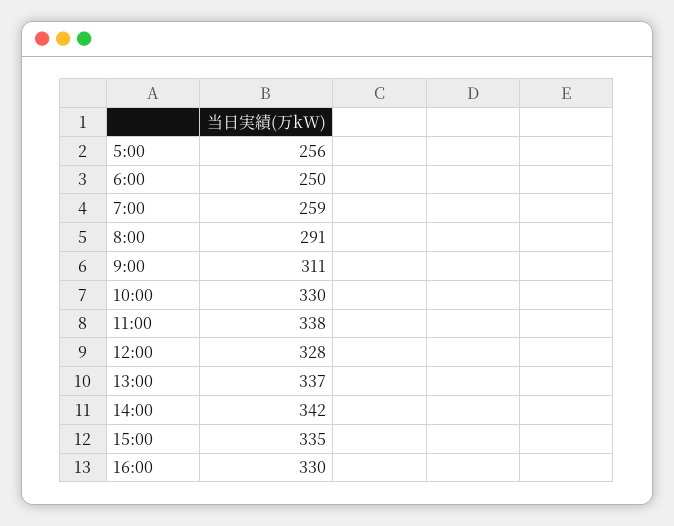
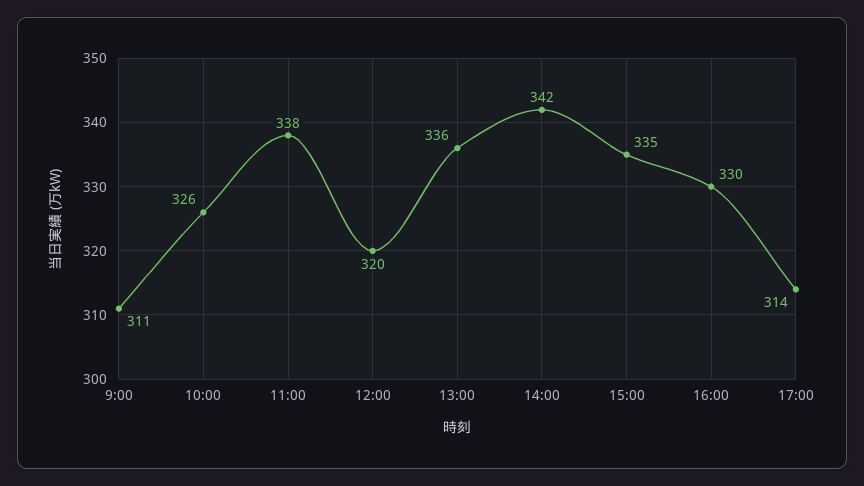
5:00: 256 -> none
6:00: 250 -> none
7:00: 259 -> none
8:00: 291 -> none
10:00: 330 -> 326
12:00: 328 -> 320
13:00: 337 -> 336
17:00: none -> 314

